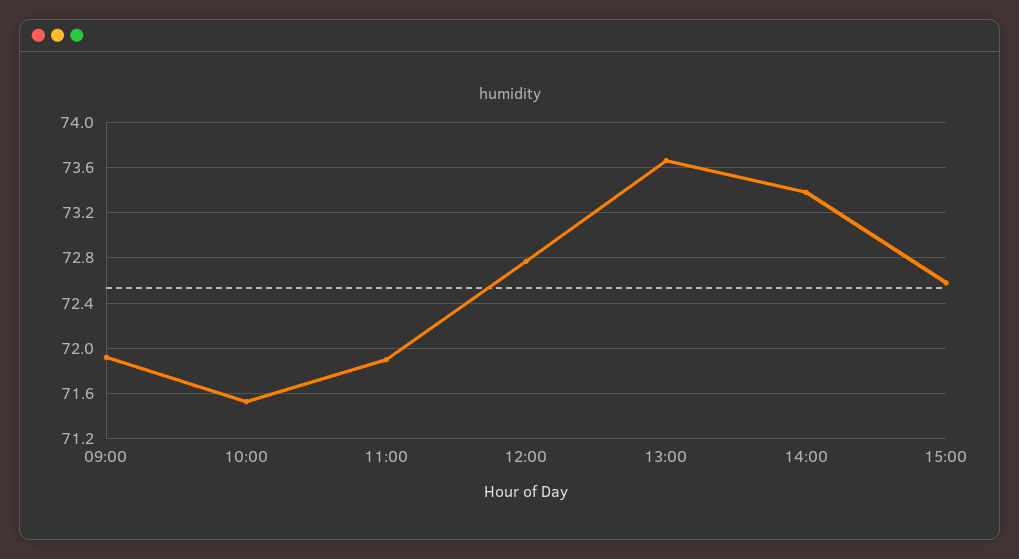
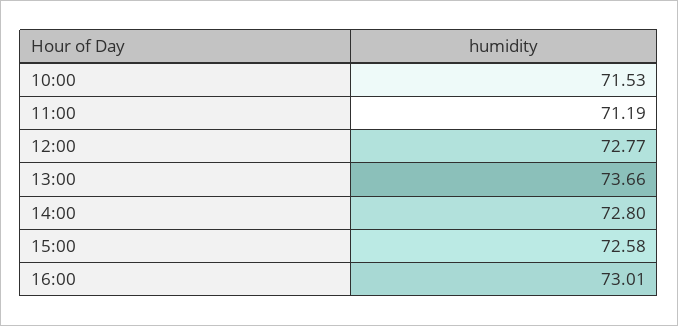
09:00: 71.9 -> none
11:00: 71.9 -> 71.19
14:00: 73.4 -> 72.8
16:00: none -> 73.01

